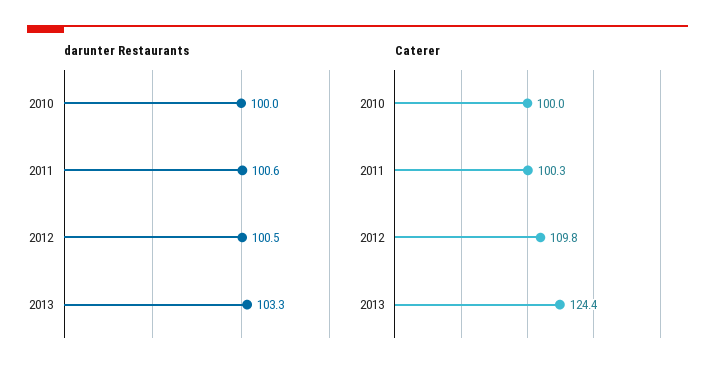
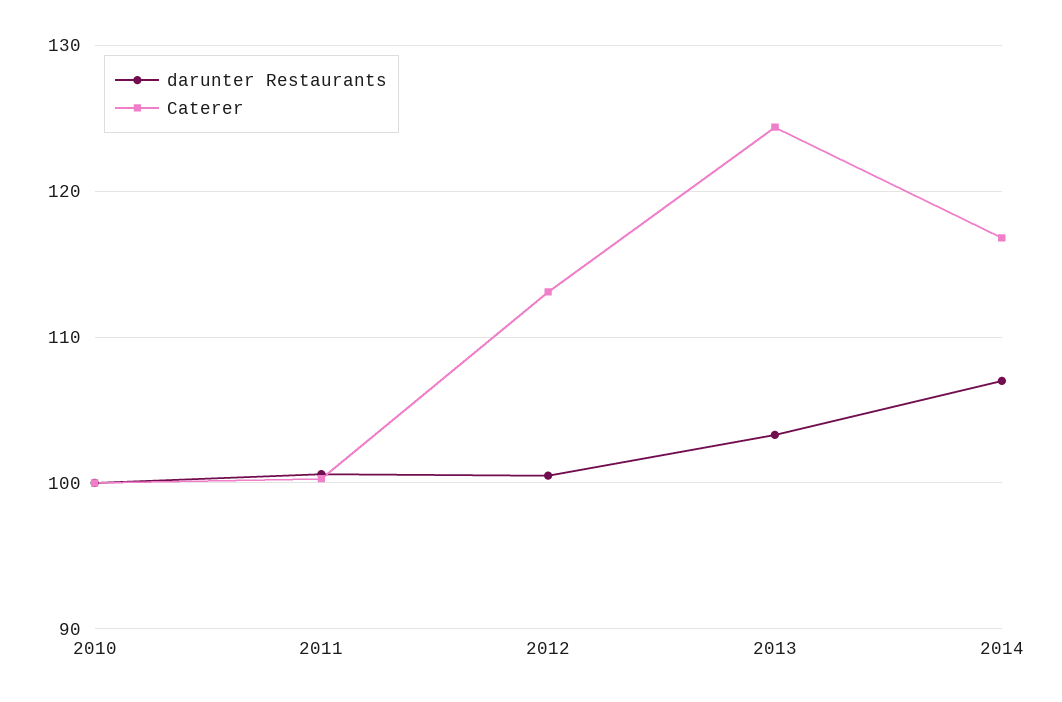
Caterer, 2012: 109.8 -> 113
darunter Restaurants, 2014: none -> 107
Caterer, 2014: none -> 117

